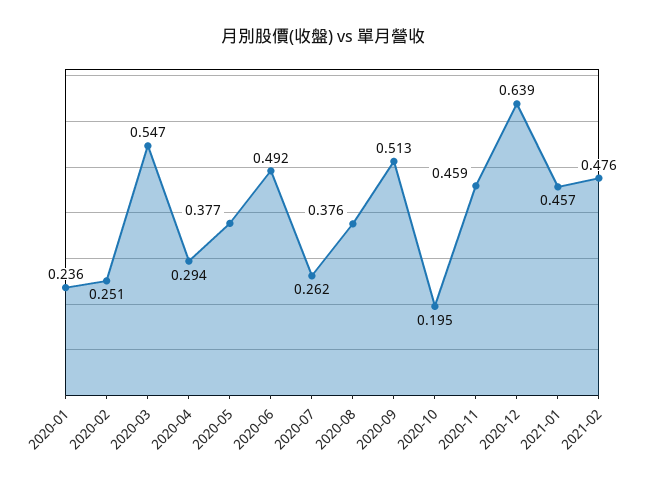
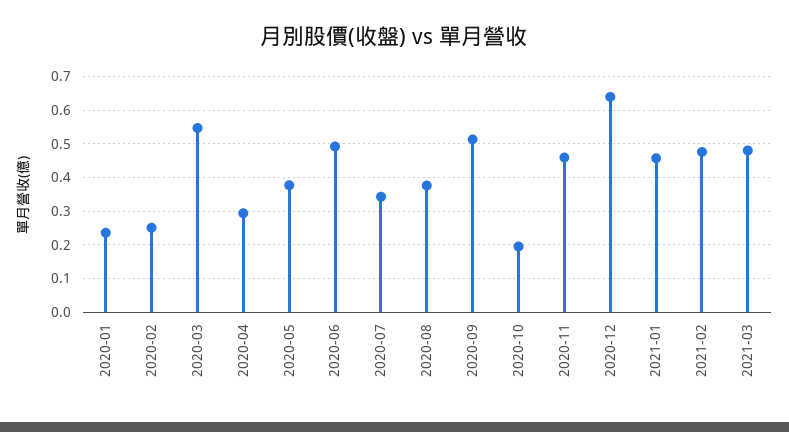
2020-07: 0.262 -> 0.34
2021-03: none -> 0.48

